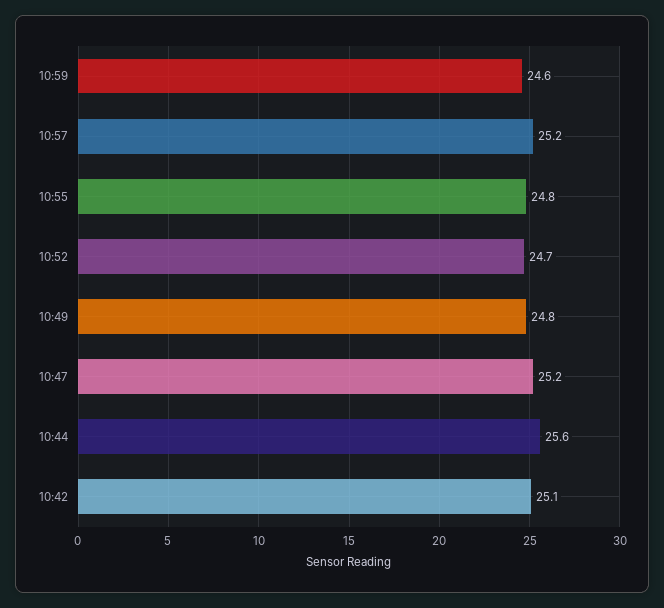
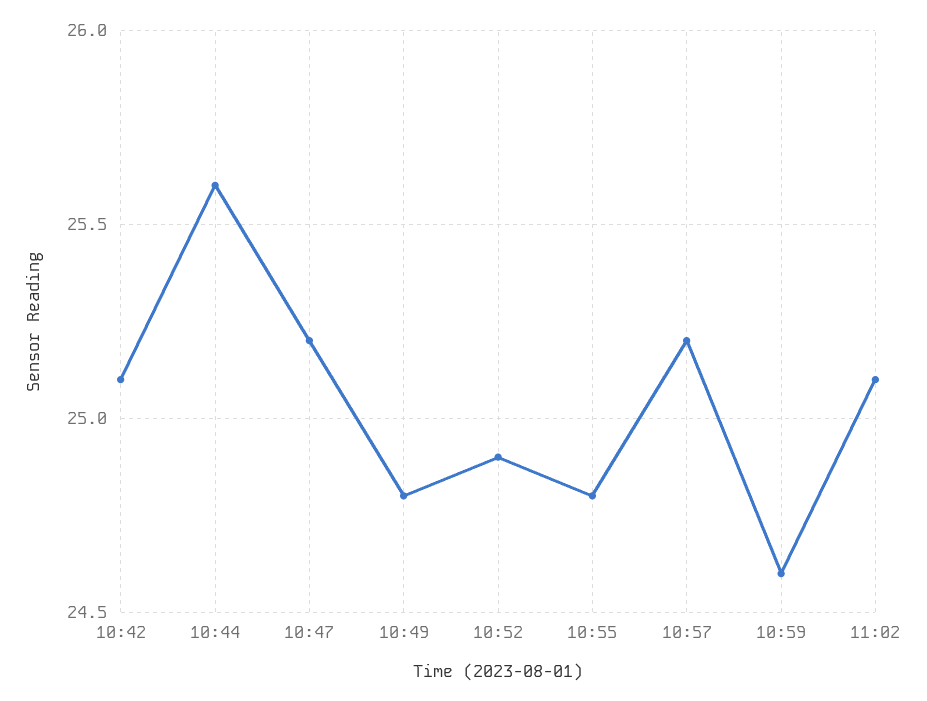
10:52: 24.7 -> 24.9
11:02: none -> 25.1

